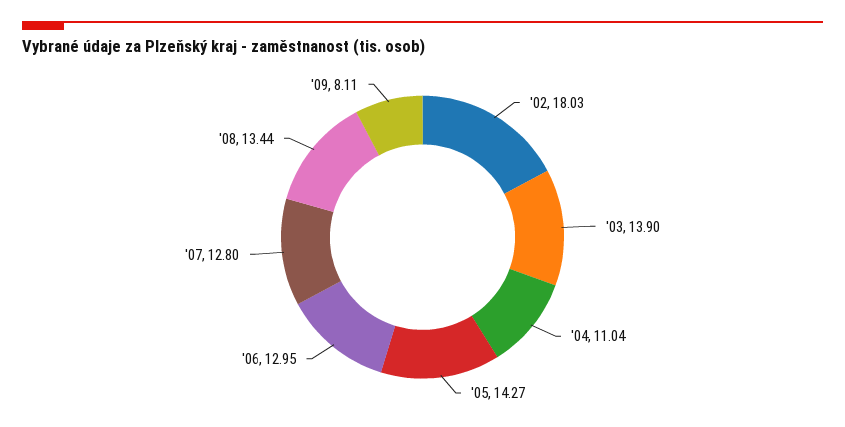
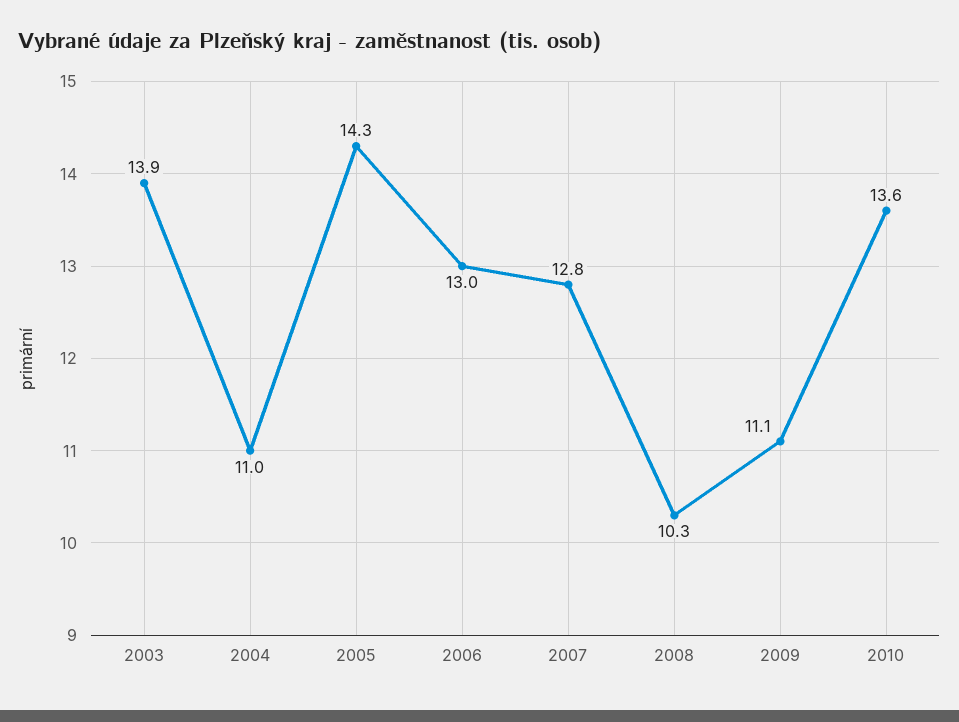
'02: 18.03 -> none
'08: 13.44 -> 10.3
'09: 8.11 -> 11.1
2010: none -> 13.6

